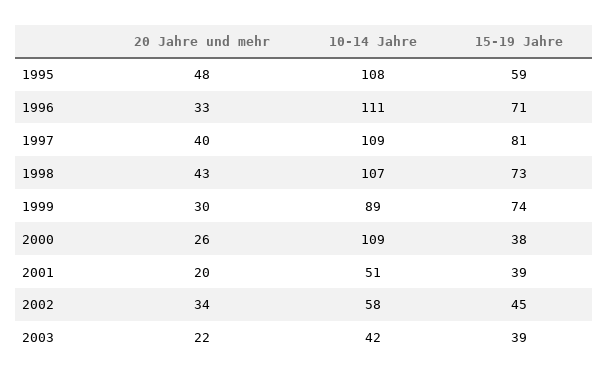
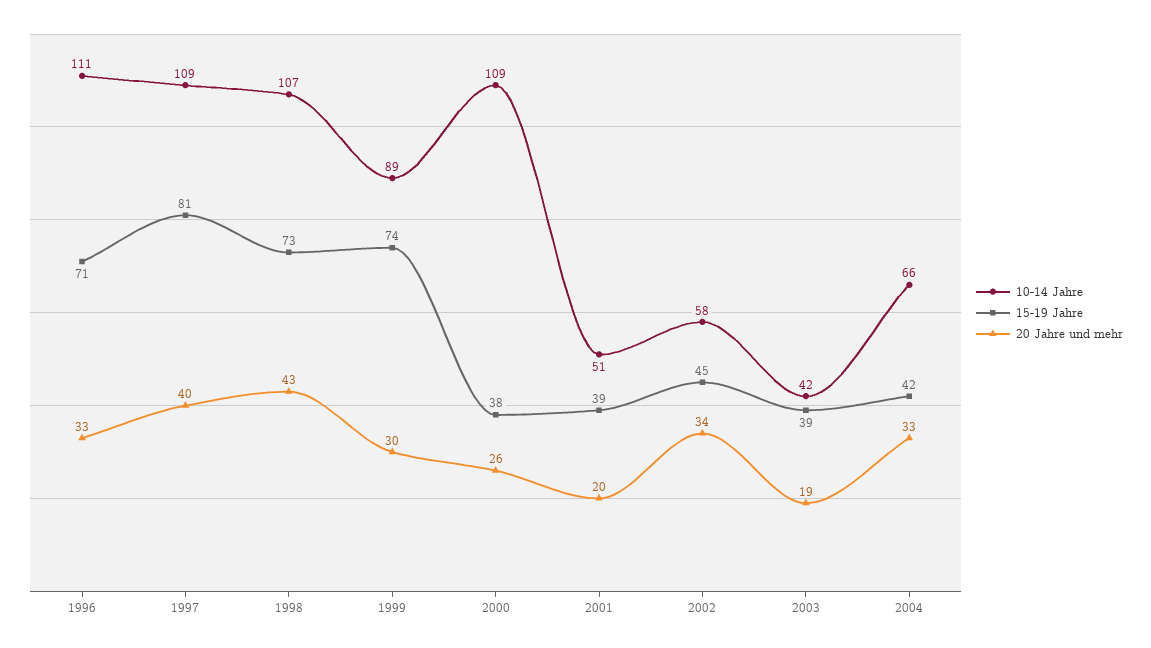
20 Jahre und mehr, 1995: 48 -> none
10-14 Jahre, 1995: 108 -> none
15-19 Jahre, 1995: 59 -> none
20 Jahre und mehr, 2003: 22 -> 19
10-14 Jahre, 2004: none -> 66
15-19 Jahre, 2004: none -> 42
20 Jahre und mehr, 2004: none -> 33

